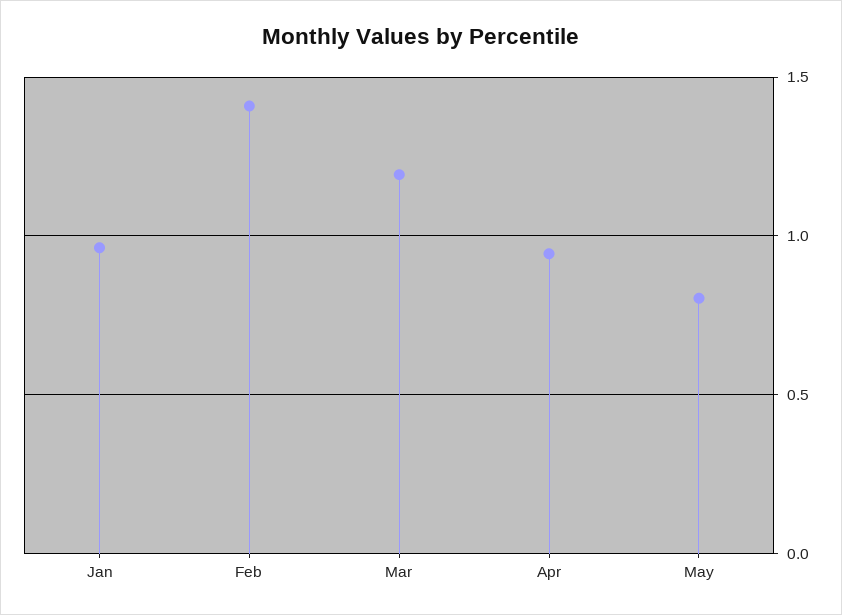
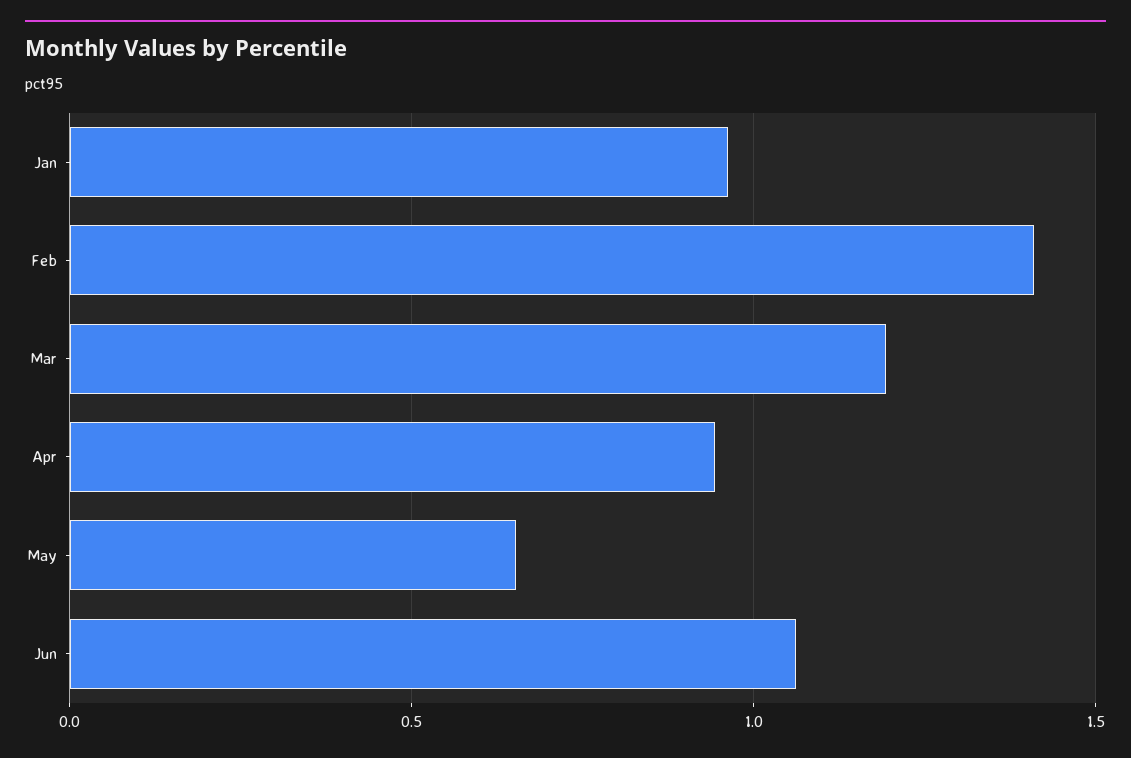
May: 0.8 -> 0.65
Jun: none -> 1.05

